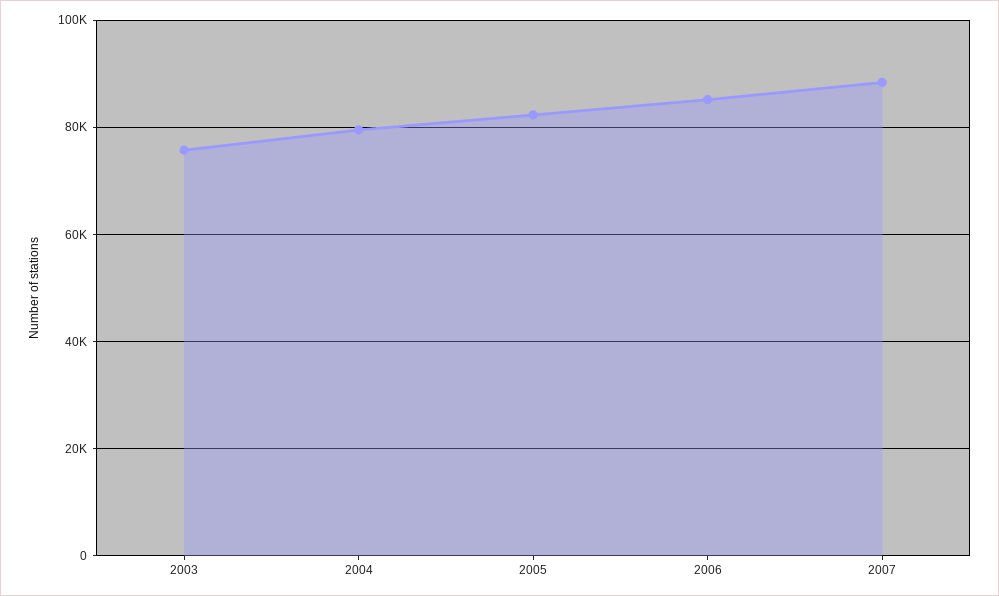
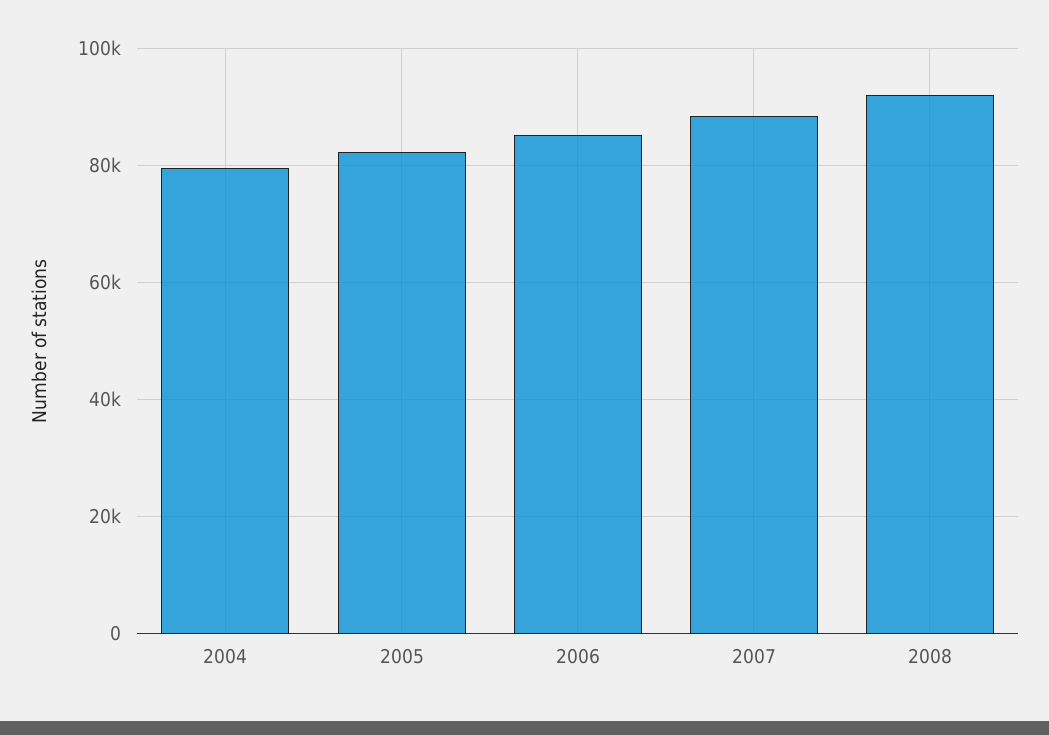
2003: 76000 -> none
2008: none -> 92000

